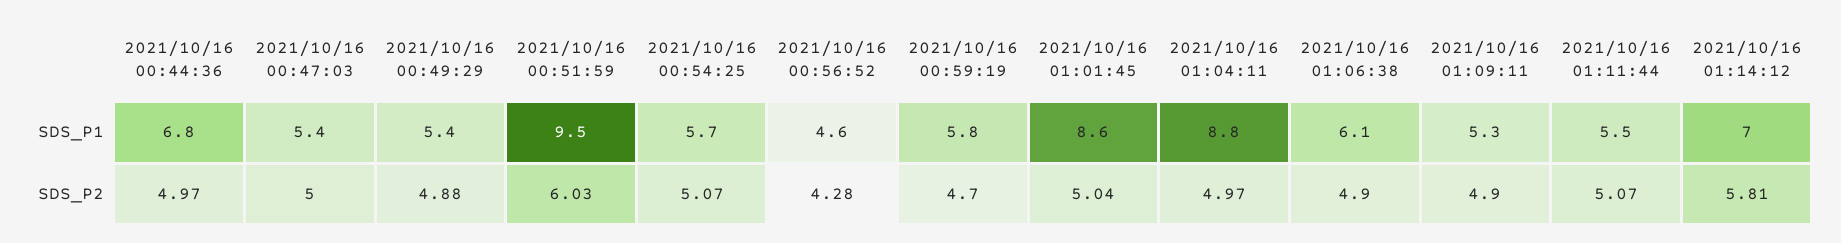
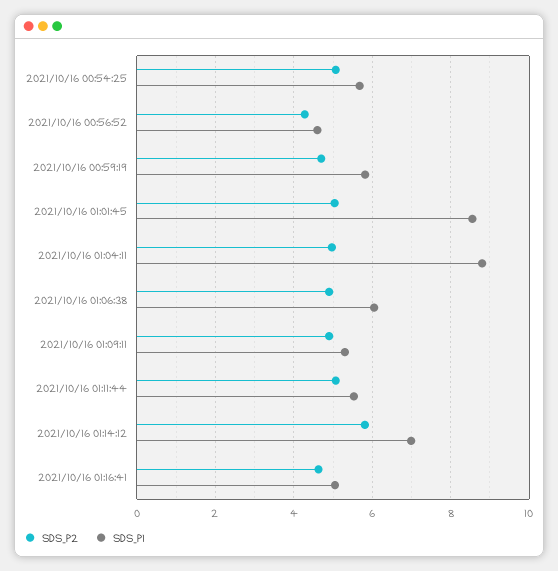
SDS_P1, 2021/10/16 00:44:36: 6.8 -> none
SDS_P1, 2021/10/16 00:47:03: 5.4 -> none
SDS_P1, 2021/10/16 00:49:29: 5.4 -> none
SDS_P1, 2021/10/16 00:51:59: 9.5 -> none
SDS_P2, 2021/10/16 00:44:36: 4.97 -> none
SDS_P2, 2021/10/16 00:47:03: 5 -> none
SDS_P2, 2021/10/16 00:49:29: 4.88 -> none
SDS_P2, 2021/10/16 00:51:59: 6.03 -> none
SDS_P2, 2021/10/16 01:16:41: none -> 4.6
SDS_P1, 2021/10/16 01:16:41: none -> 5

